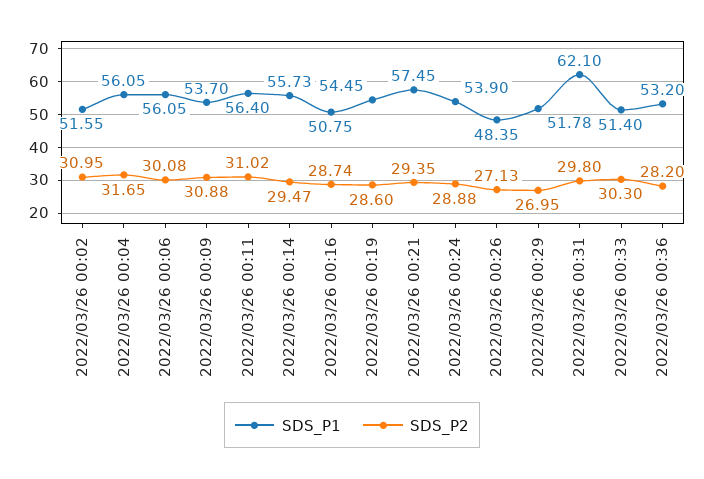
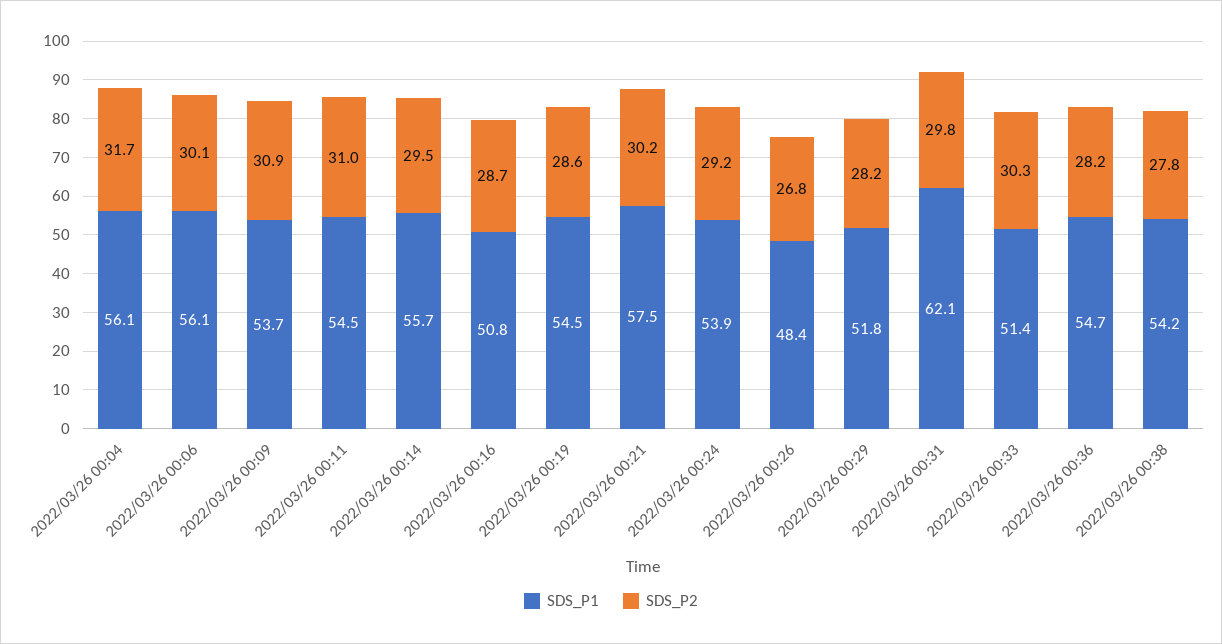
SDS_P1, 2022/03/26 00:02: 51.55 -> none
SDS_P2, 2022/03/26 00:02: 30.95 -> none
SDS_P1, 2022/03/26 00:11: 56.4 -> 54.5
SDS_P2, 2022/03/26 00:21: 29.35 -> 30.2
SDS_P2, 2022/03/26 00:24: 28.88 -> 29.2
SDS_P2, 2022/03/26 00:26: 27.13 -> 26.8
SDS_P2, 2022/03/26 00:29: 26.95 -> 28.2
SDS_P1, 2022/03/26 00:36: 53.2 -> 54.7
SDS_P1, 2022/03/26 00:38: none -> 54.2
SDS_P2, 2022/03/26 00:38: none -> 27.8

